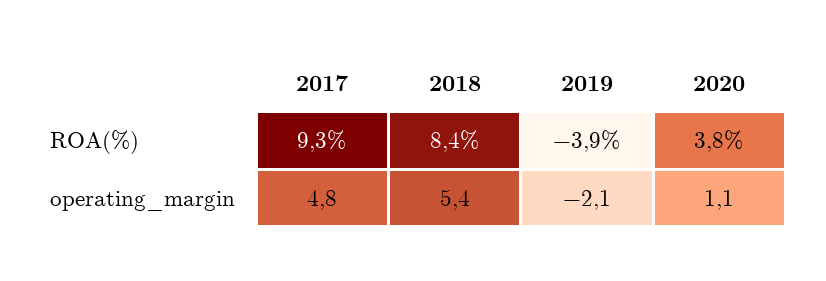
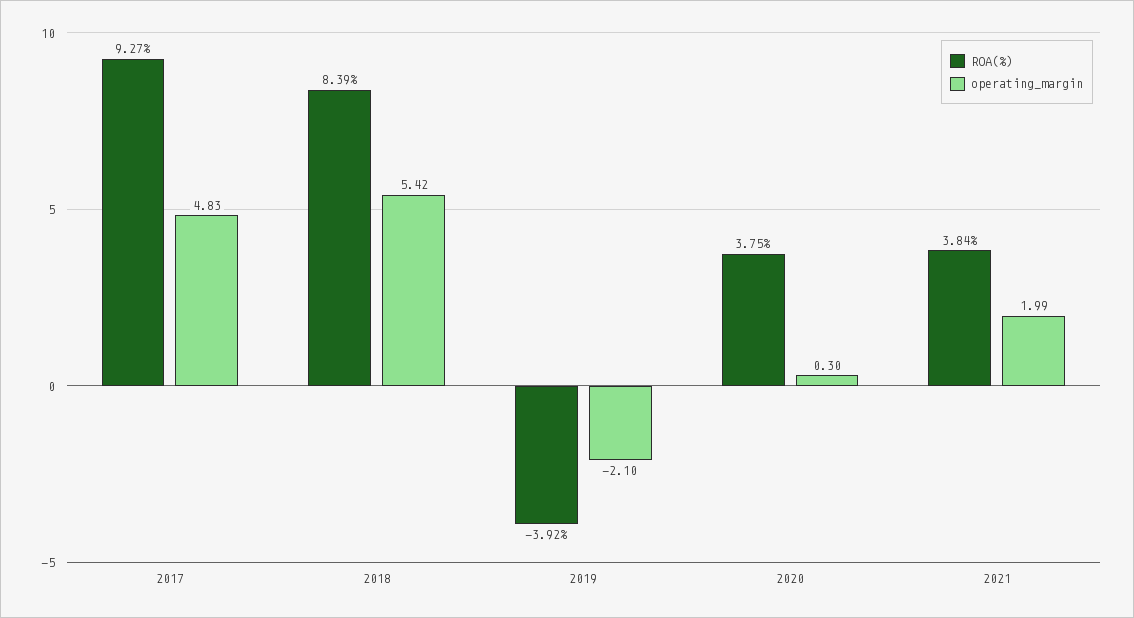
operating_margin, 2020: 1.1 -> 0.3
ROA(%), 2021: none -> 3.84
operating_margin, 2021: none -> 1.99

